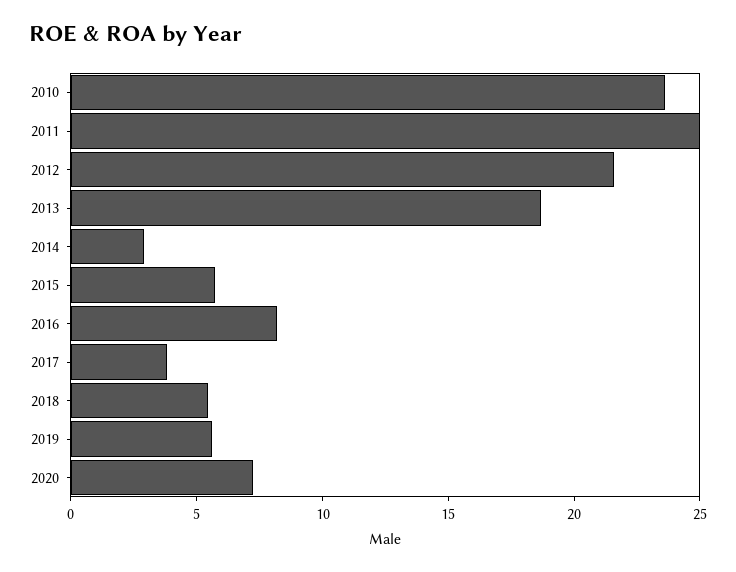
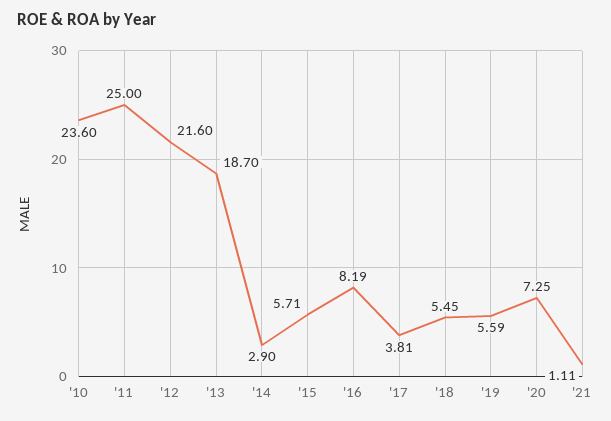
'21: none -> 1.11

